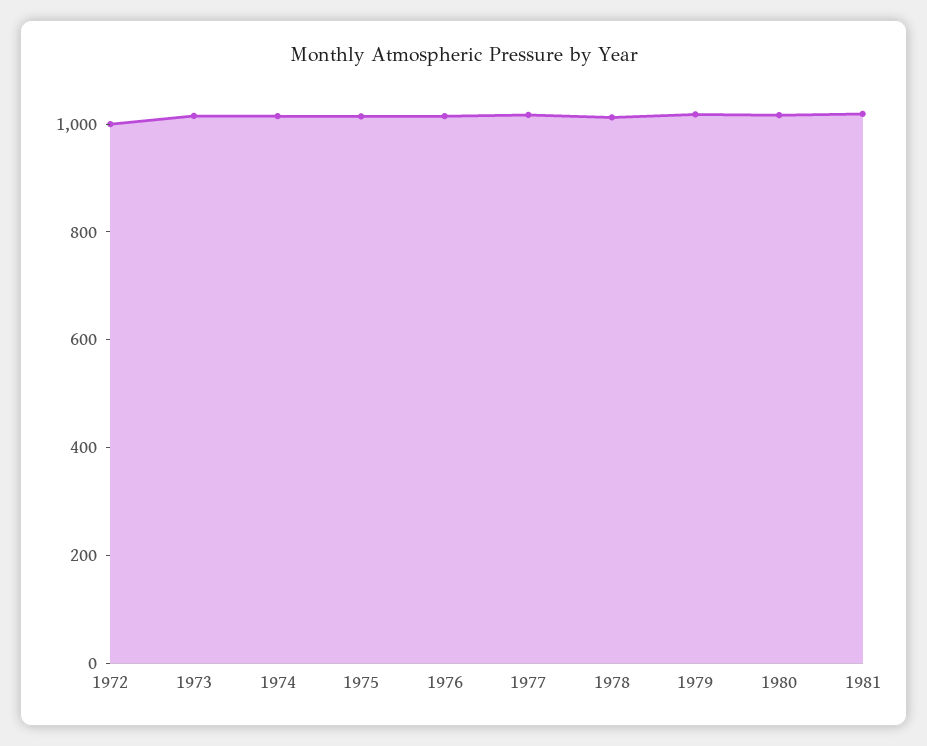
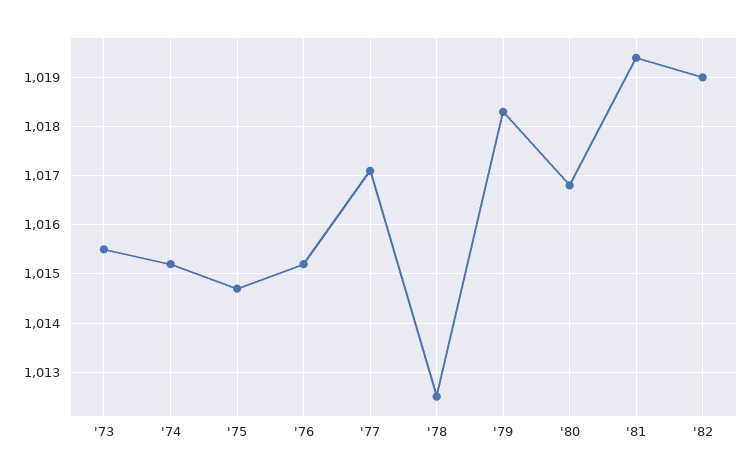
1972: 1000 -> none
'82: none -> 1019

